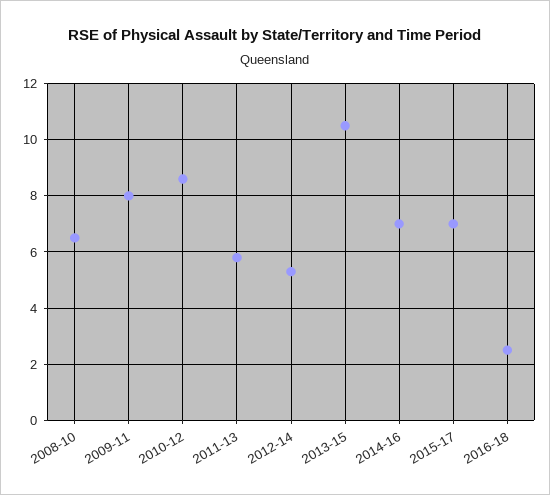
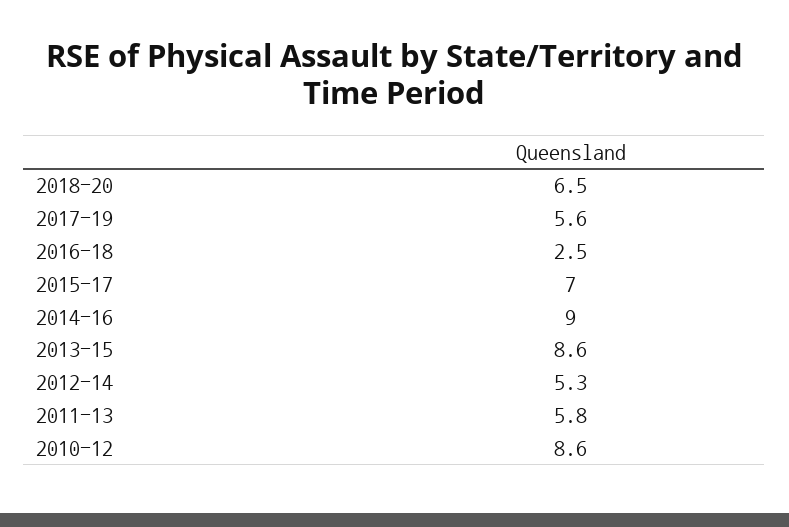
2008-10: 6.5 -> none
2009-11: 8 -> none
2013-15: 10.5 -> 8.6
2014-16: 7 -> 9
2018-20: none -> 6.5
2017-19: none -> 5.6

